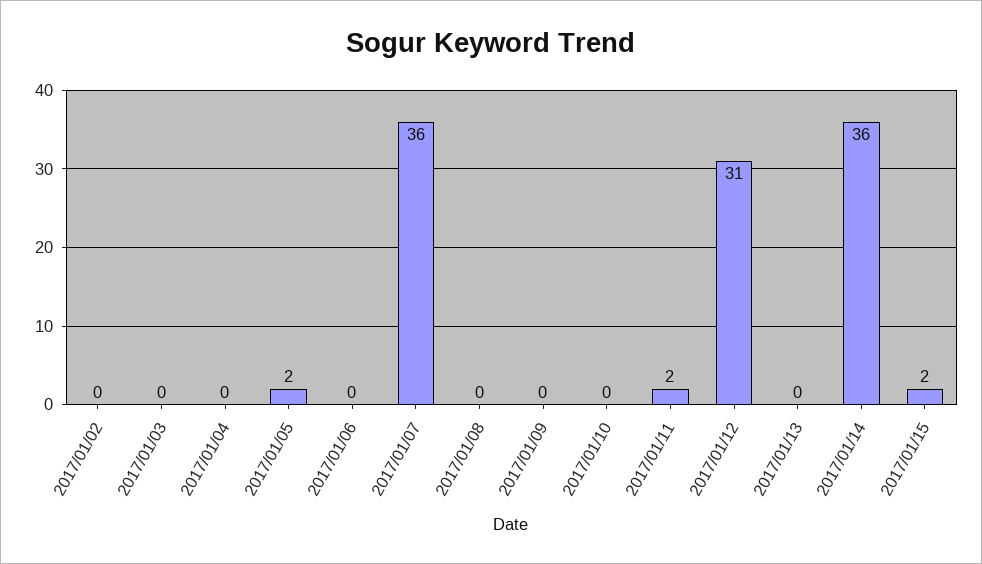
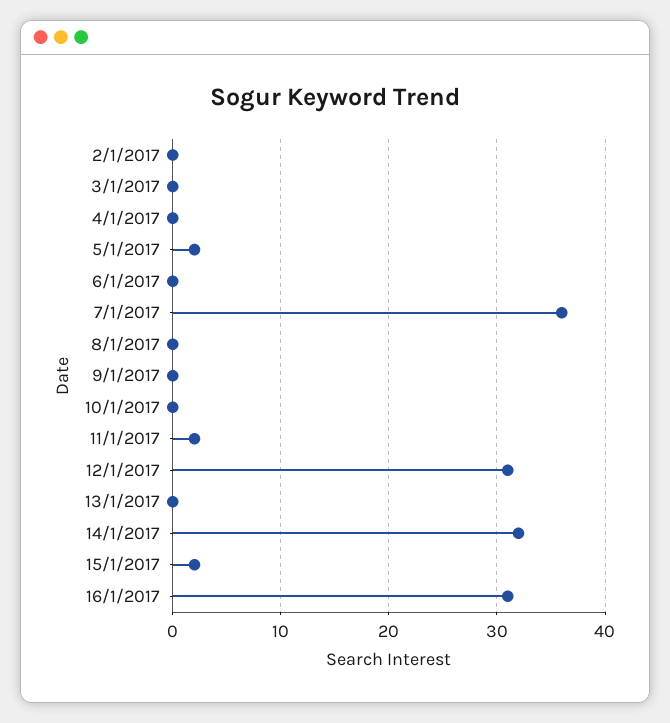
2017/01/14: 36 -> 32
16/1/2017: none -> 31

